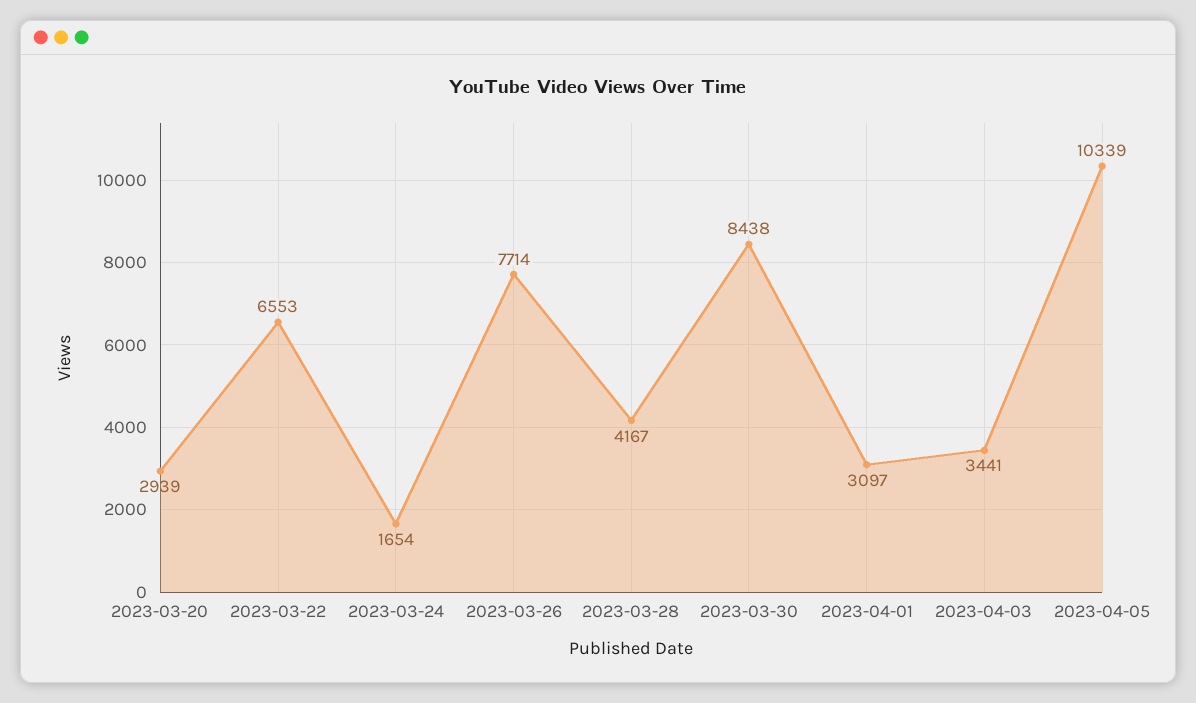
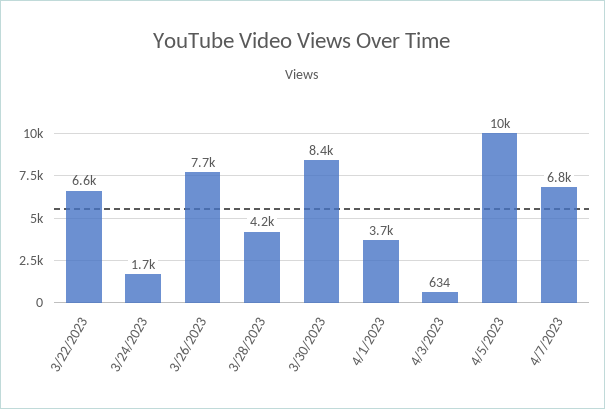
2023-03-20: 2939 -> none
2023-04-01: 3097 -> 3700
2023-04-03: 3441 -> 634
4/7/2023: none -> 6800

